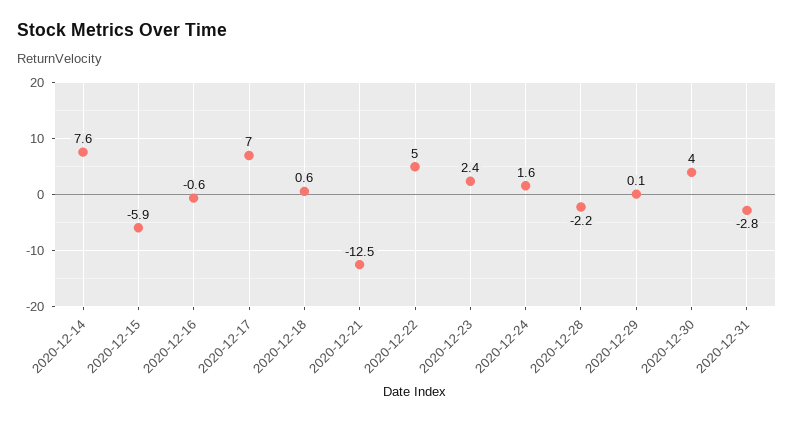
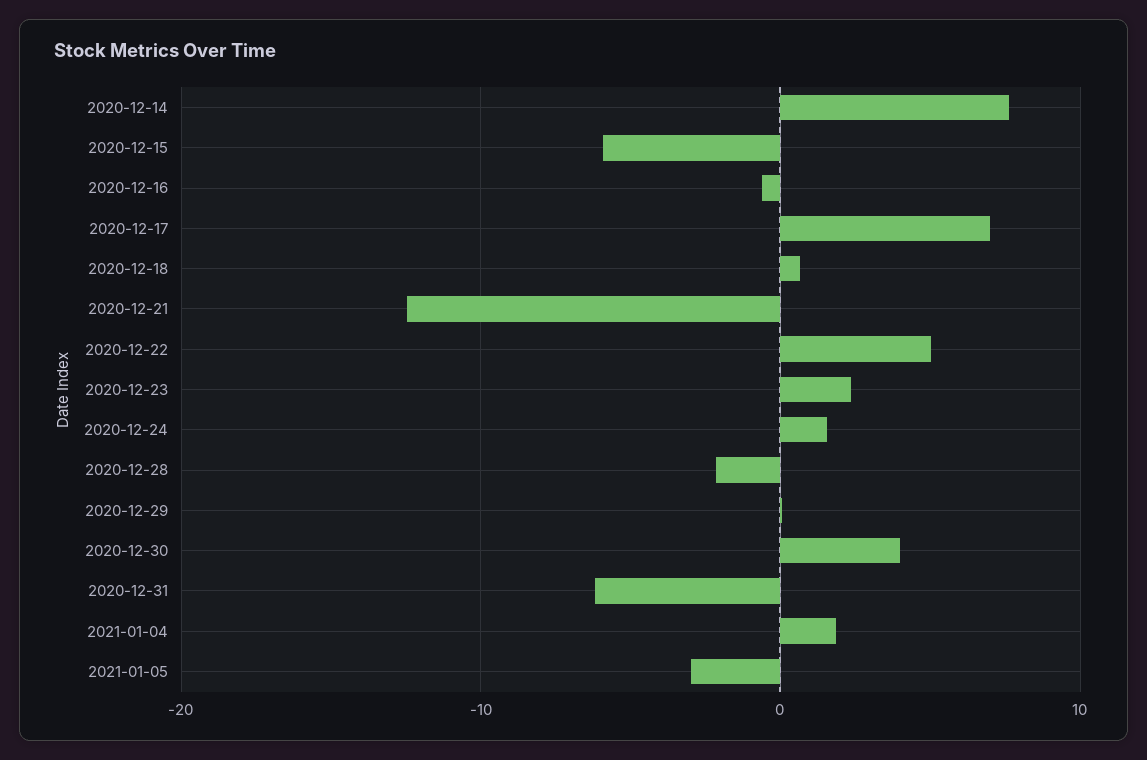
2020-12-31: -2.8 -> -6
2021-01-04: none -> 2
2021-01-05: none -> -3

